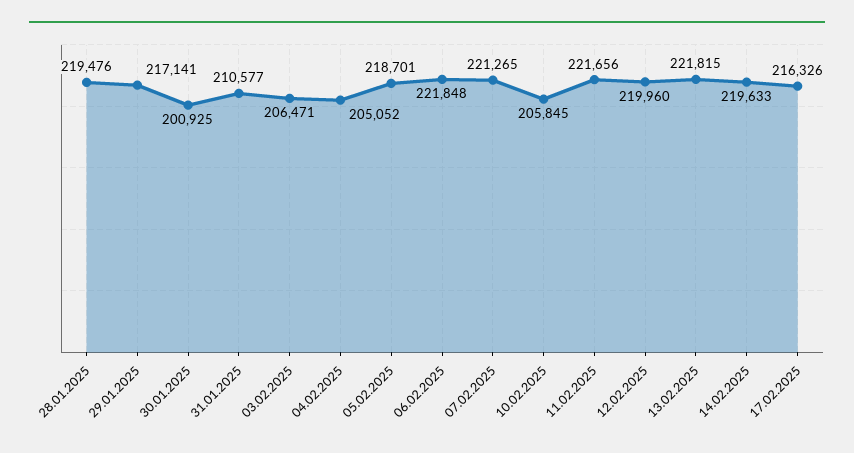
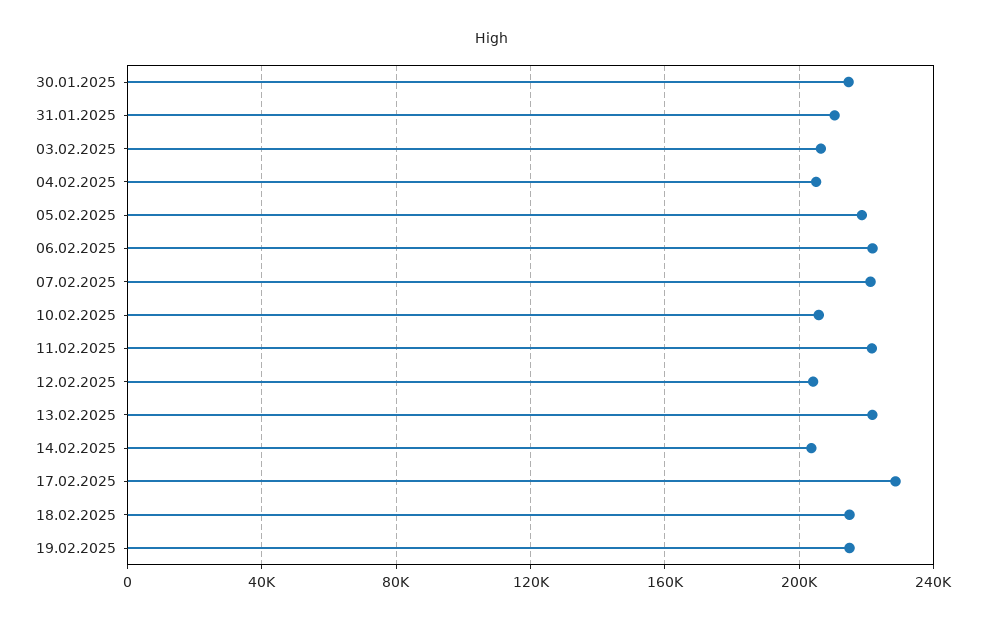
28.01.2025: 219476 -> none
29.01.2025: 217141 -> none
30.01.2025: 200925 -> 215000
12.02.2025: 219960 -> 205000
14.02.2025: 219633 -> 205000
17.02.2025: 216326 -> 230000
18.02.2025: none -> 215000
19.02.2025: none -> 215000

